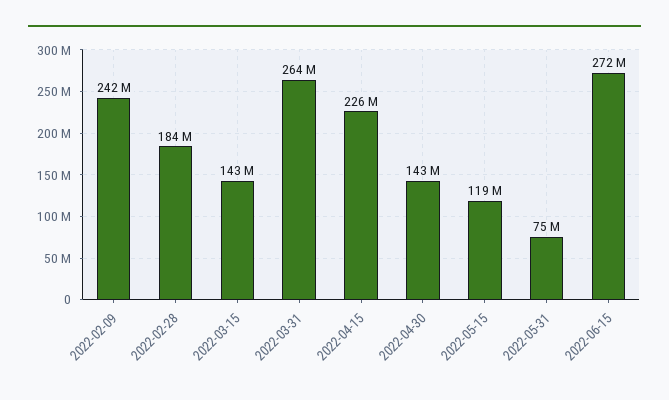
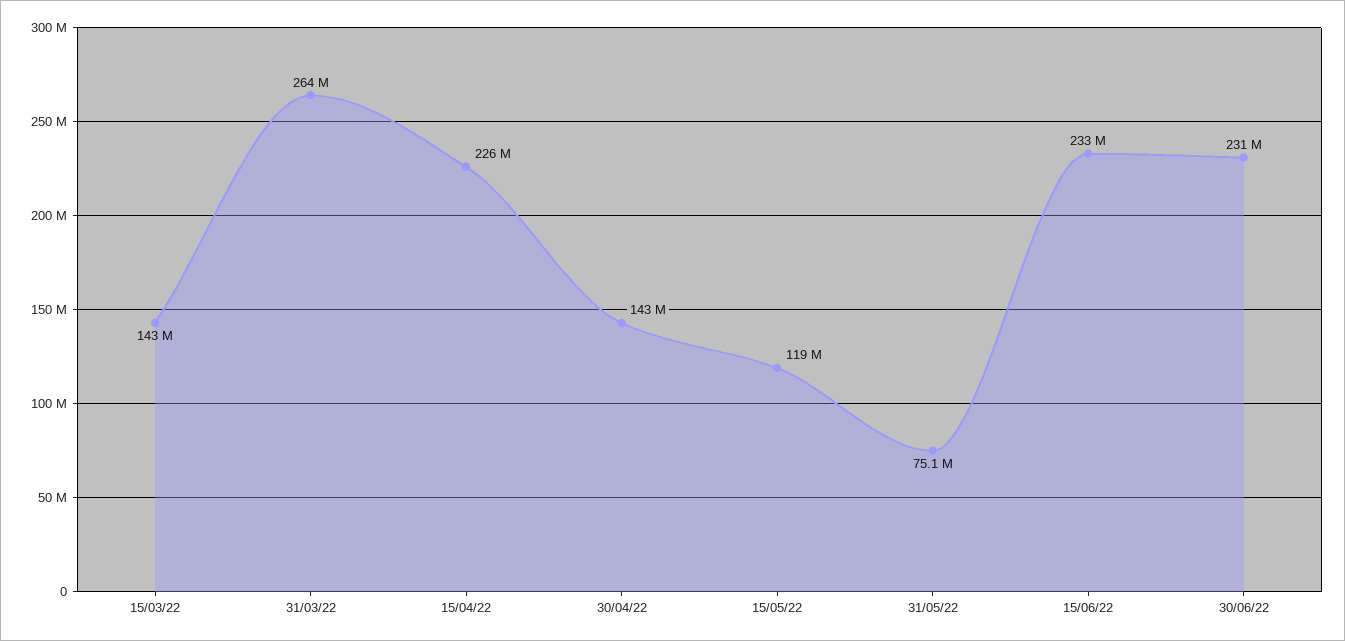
2022-02-09: 242000000 -> none
2022-02-28: 184000000 -> none
2022-06-15: 272000000 -> 233000000
30/06/22: none -> 231000000

